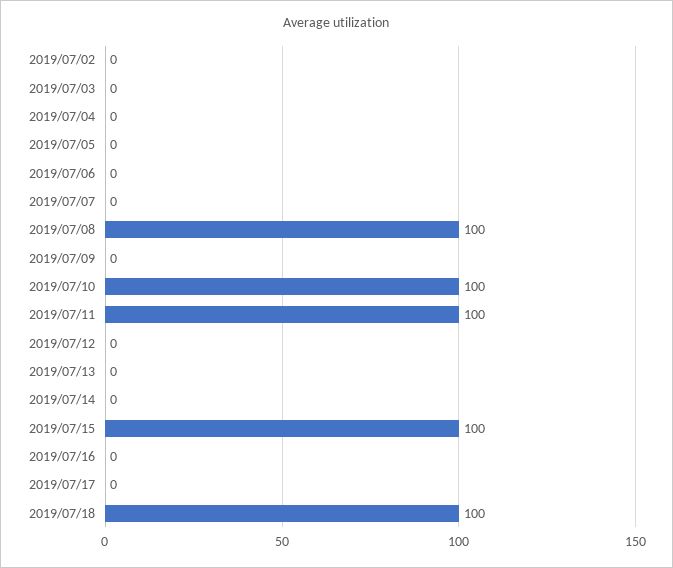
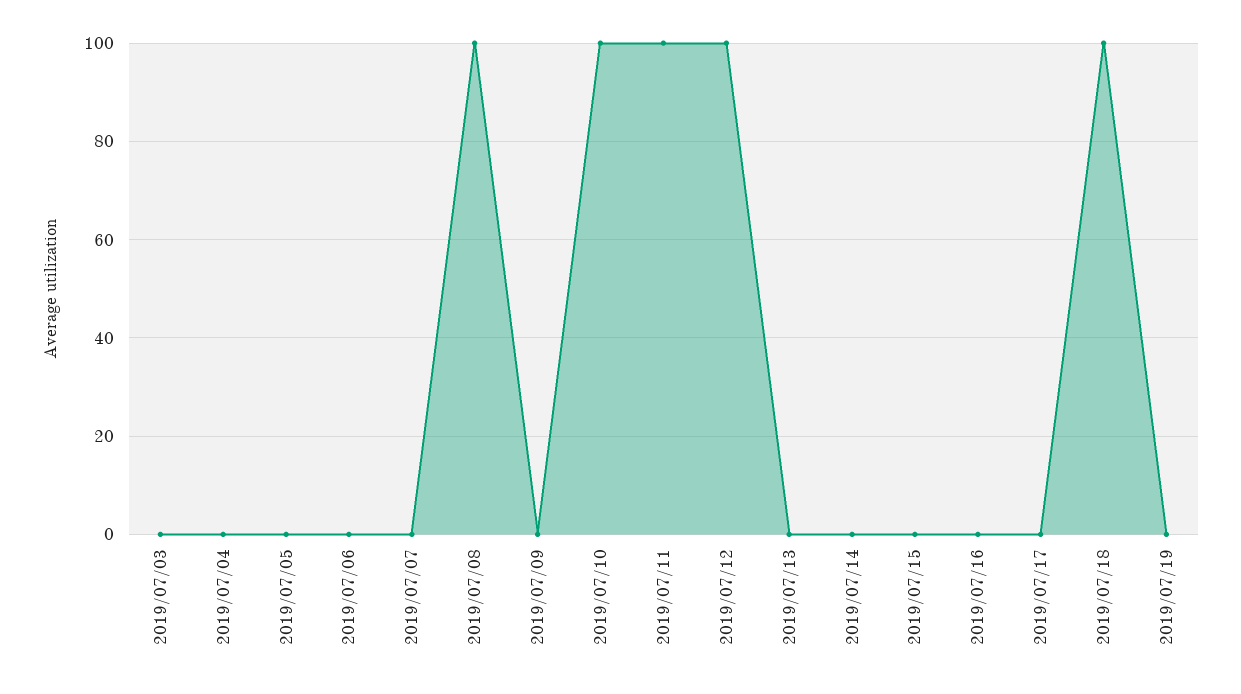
2019/07/02: 0 -> none
2019/07/12: 0 -> 100
2019/07/15: 100 -> 0
2019/07/19: none -> 0

